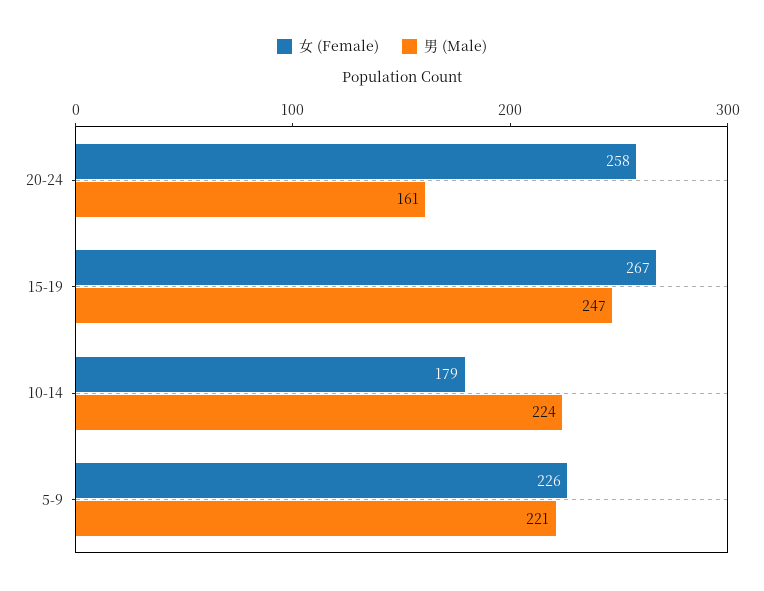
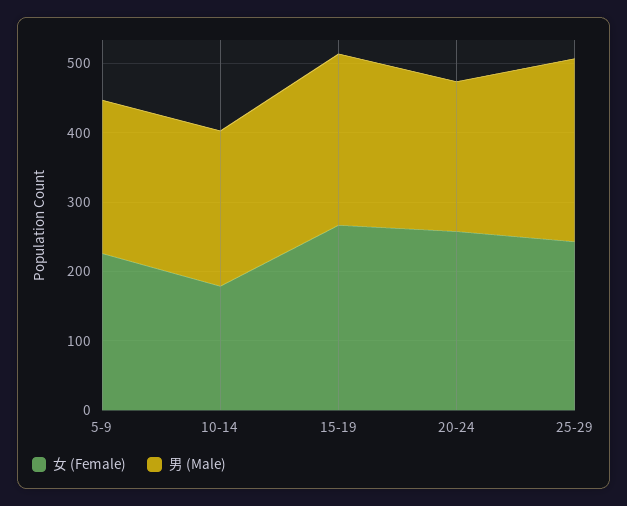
男 (Male), 20-24: 161 -> 220
女 (Female), 25-29: none -> 240
男 (Male), 25-29: none -> 260

